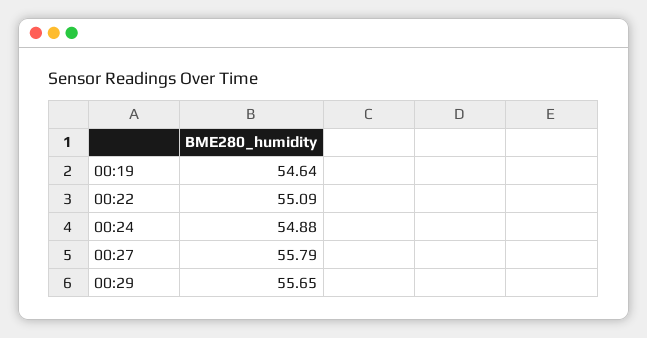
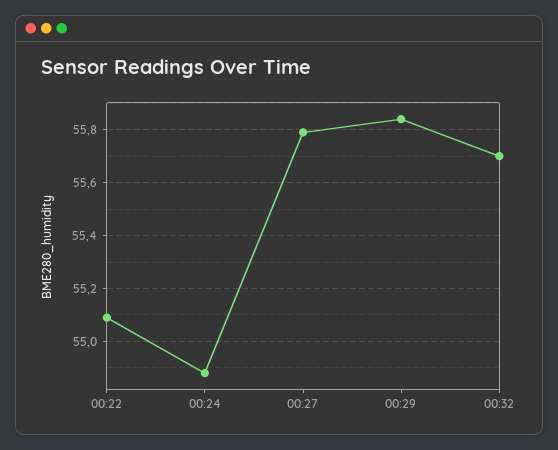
00:19: 54.64 -> none
00:29: 55.65 -> 55.85
00:32: none -> 55.7

